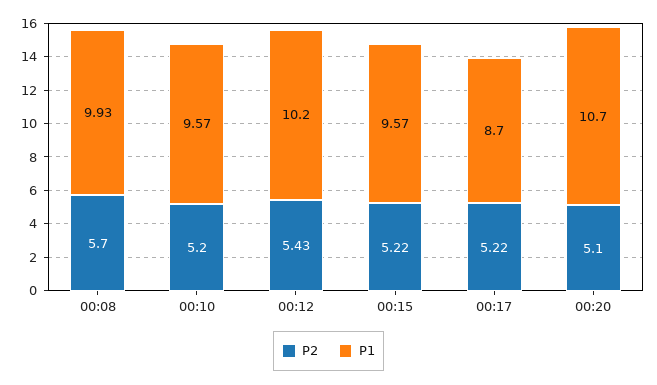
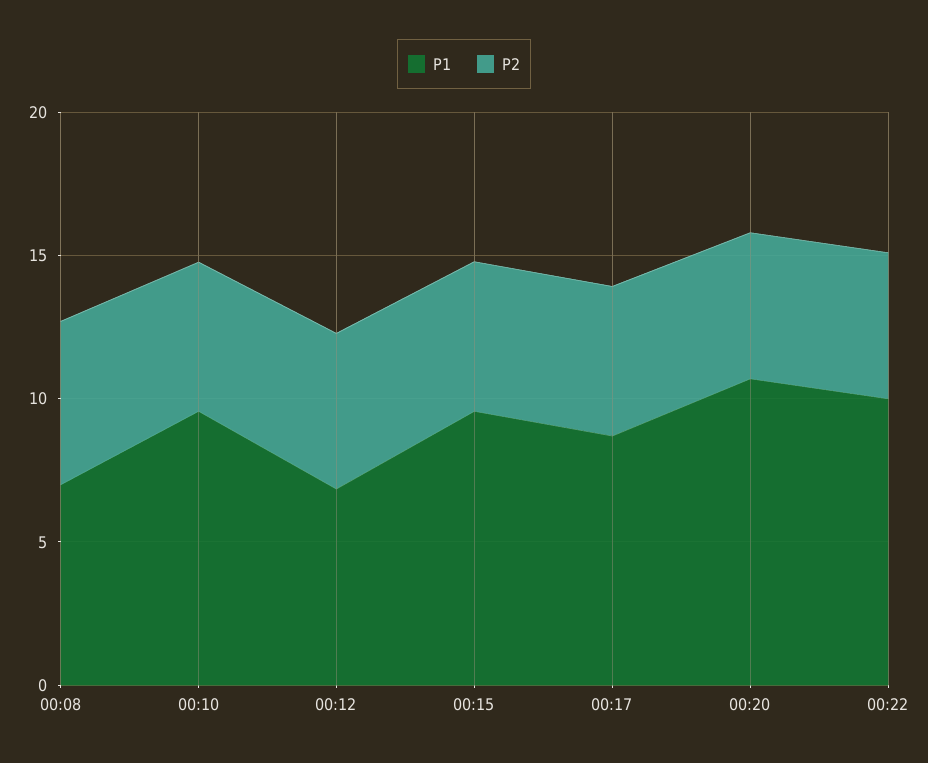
P1, 00:08: 9.93 -> 7
P1, 00:12: 10.2 -> 7
P1, 00:22: none -> 10
P2, 00:22: none -> 5

